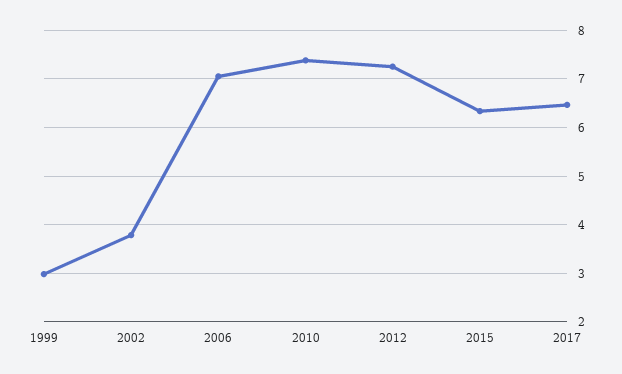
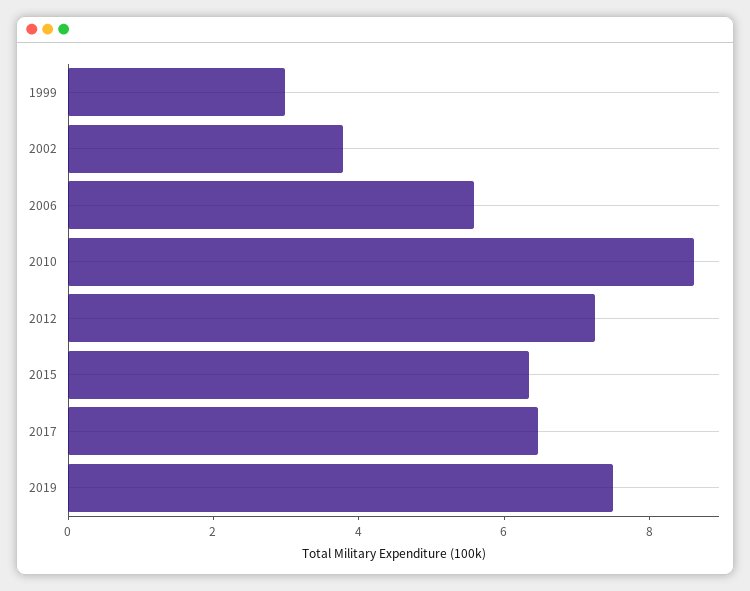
2006: 7 -> 5.5
2010: 7.4 -> 8.5
2019: none -> 7.5

